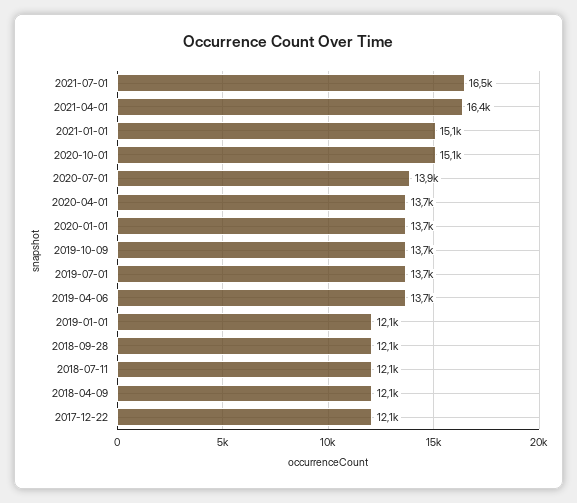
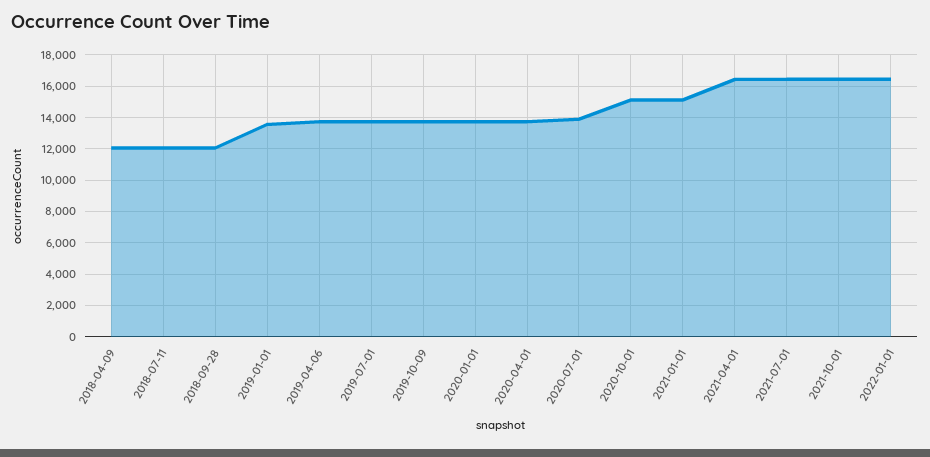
2019-01-01: 12100 -> 13500
2017-12-22: 12100 -> none
2021-10-01: none -> 16500
2022-01-01: none -> 16500

